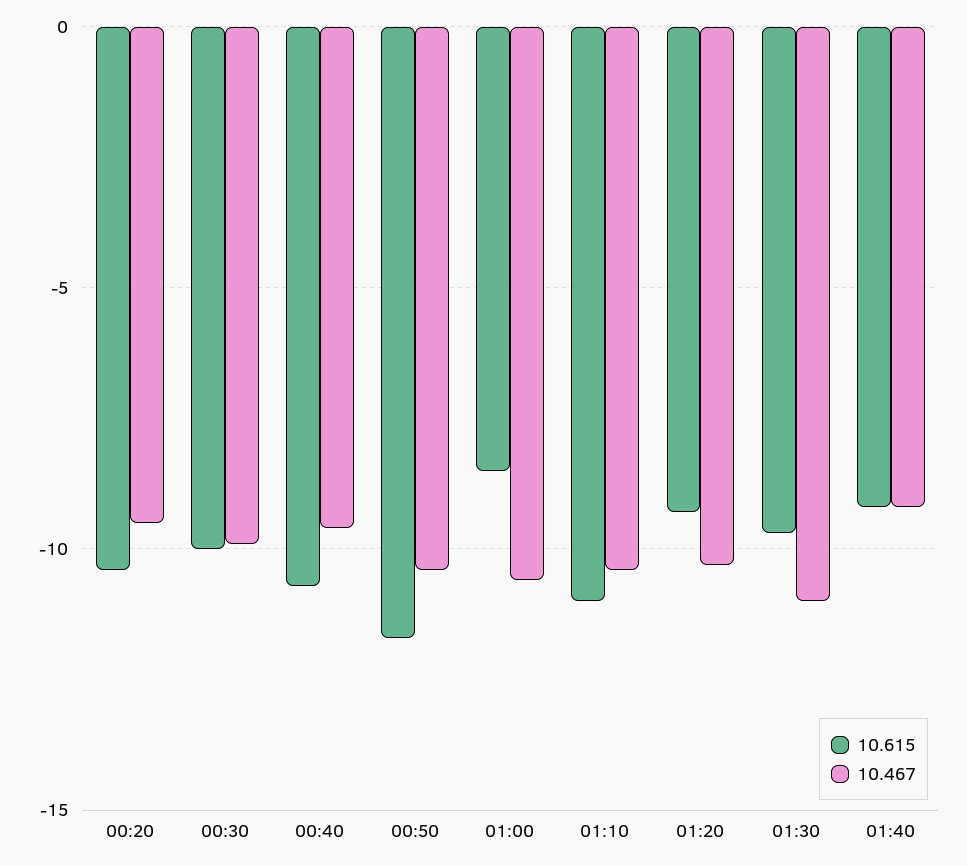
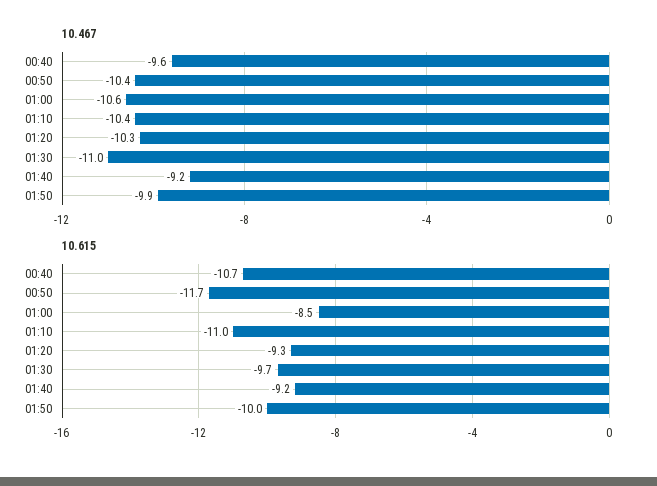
10.615, 00:20: -10.5 -> none
10.467, 00:20: -9.5 -> none
10.615, 00:30: -10 -> none
10.467, 00:30: -10 -> none
10.467, 01:50: none -> -9.9
10.615, 01:50: none -> -10

